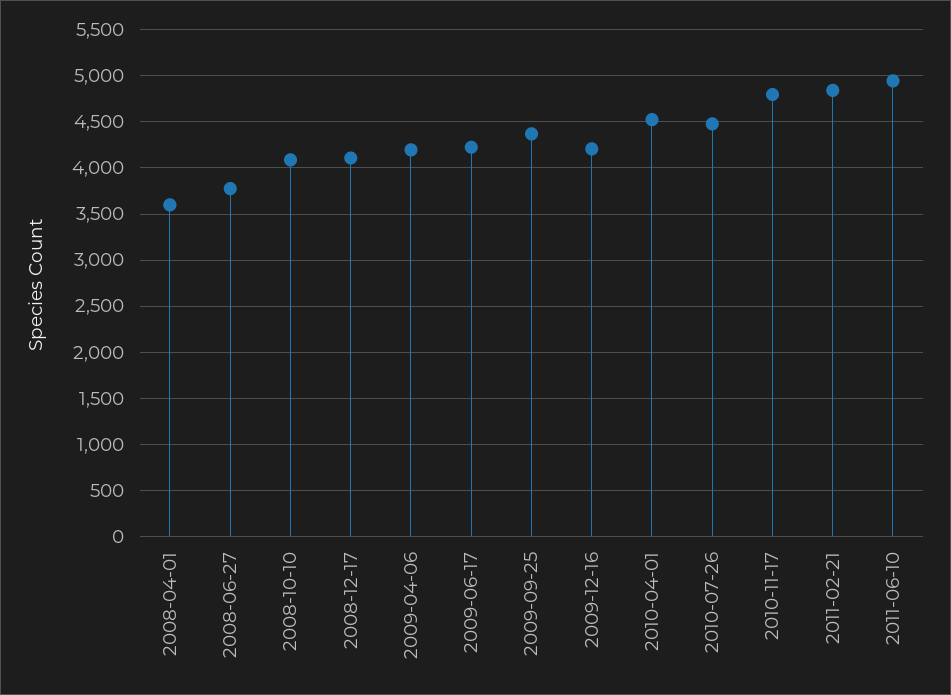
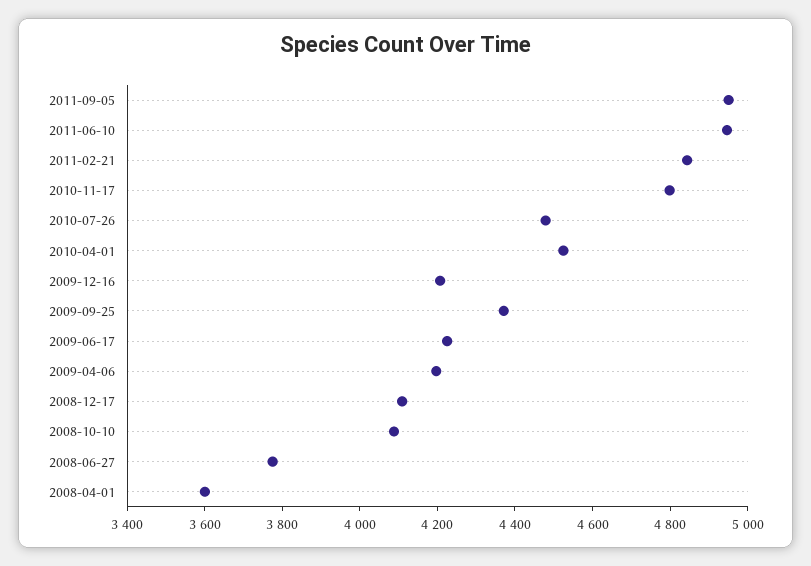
2011-09-05: none -> 4950

